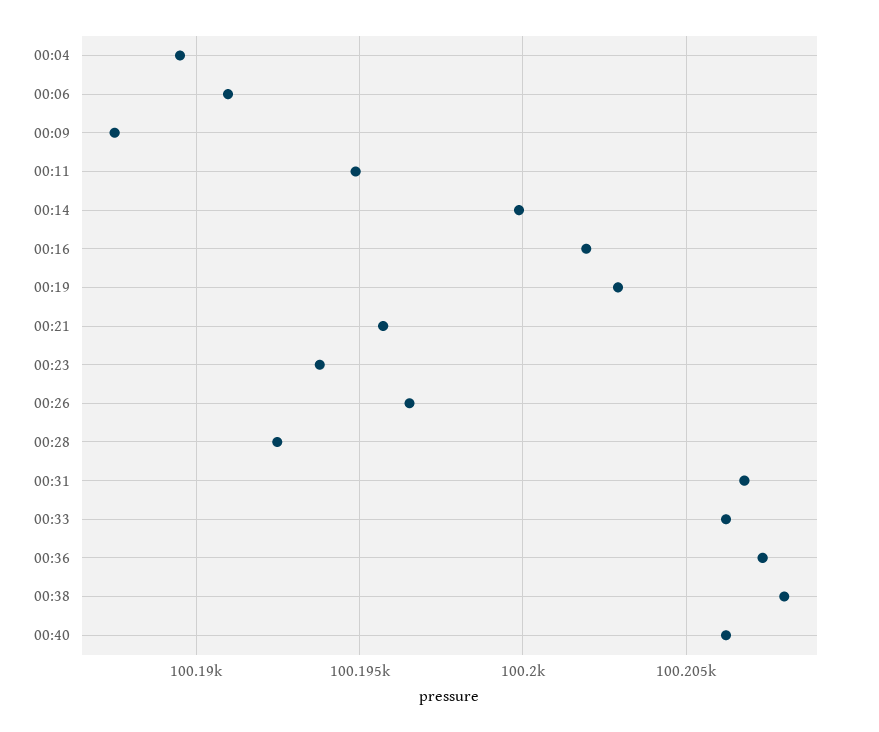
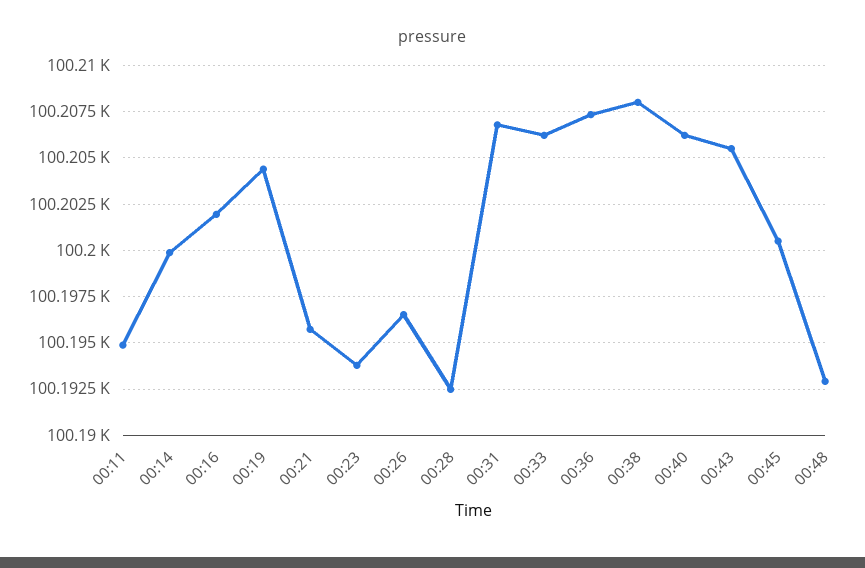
00:04: 100189.5 -> none
00:06: 100191 -> none
00:09: 100187.5 -> none
00:19: 100203 -> 100204.5
00:43: none -> 100205.5
00:45: none -> 100200.5
00:48: none -> 100193

